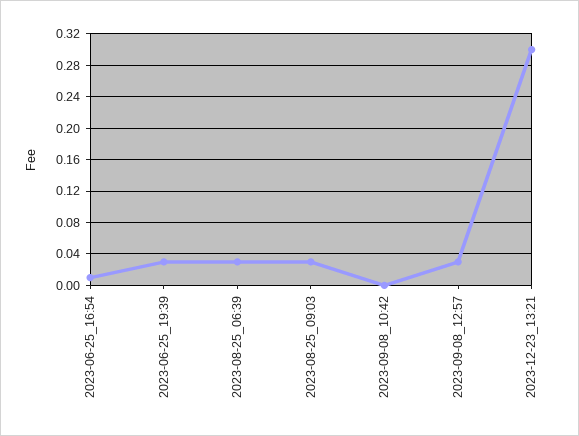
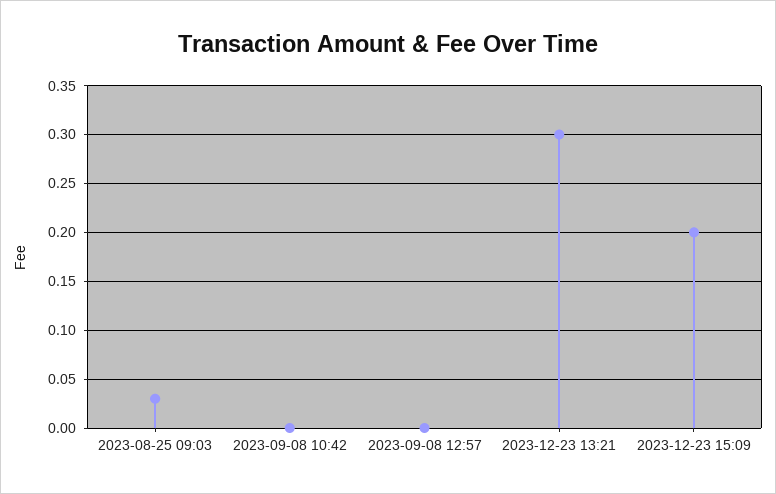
2023-06-25_16:54: 0.01 -> none
2023-06-25_19:39: 0.03 -> none
2023-08-25_06:39: 0.03 -> none
2023-09-08_12:57: 0.03 -> 0
2023-12-23 15:09: none -> 0.2

